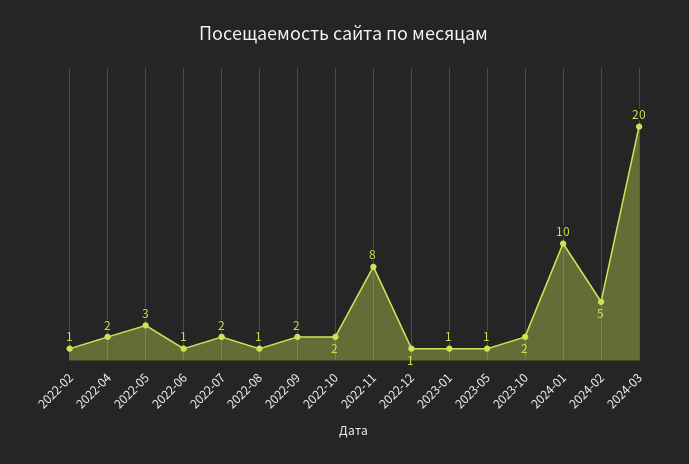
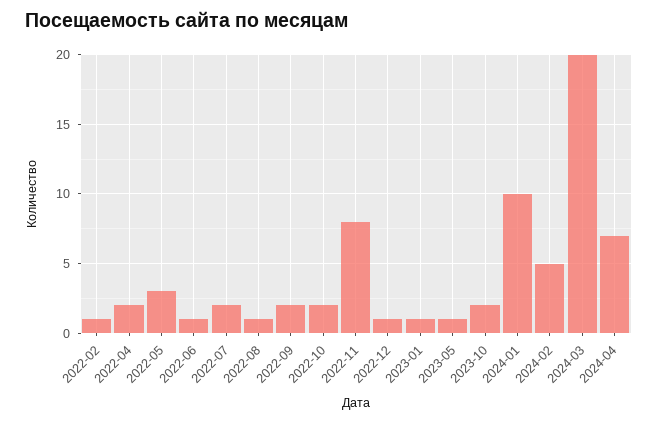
2024-04: none -> 7

